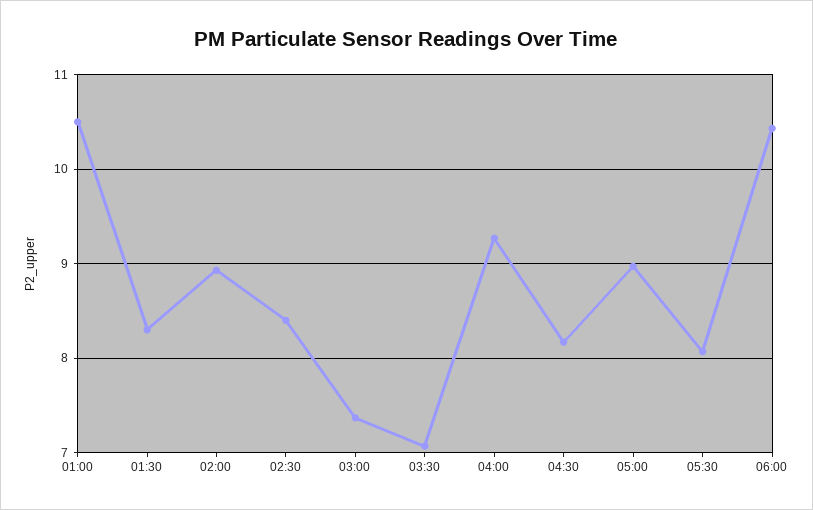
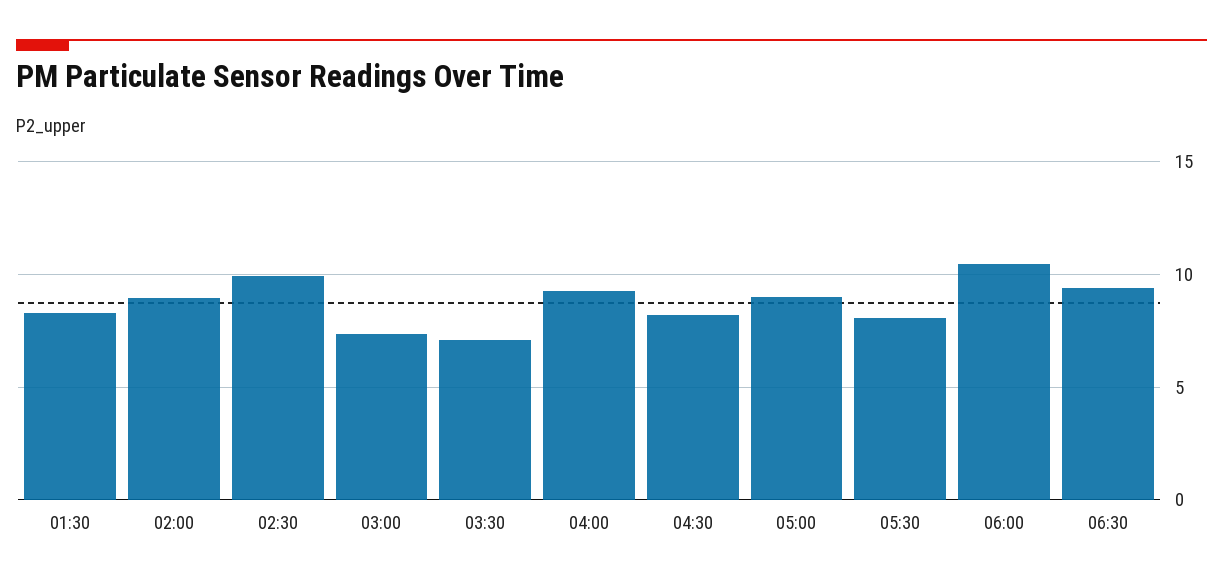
01:00: 10.5 -> none
02:30: 8.4 -> 10
06:30: none -> 9.5

